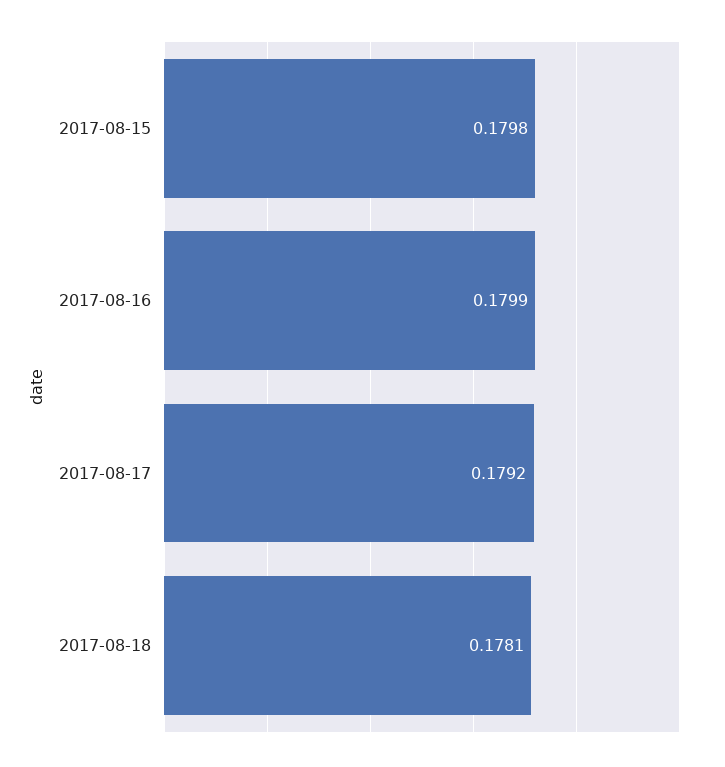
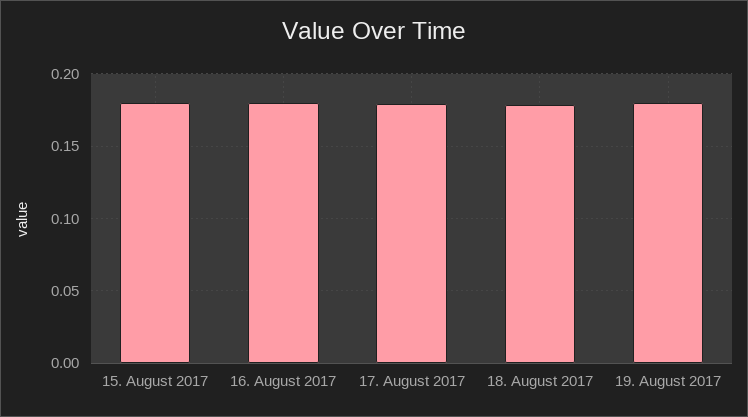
19. August 2017: none -> 0.18

